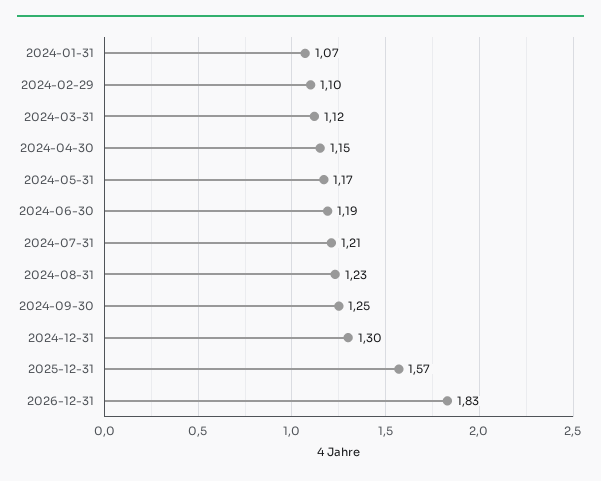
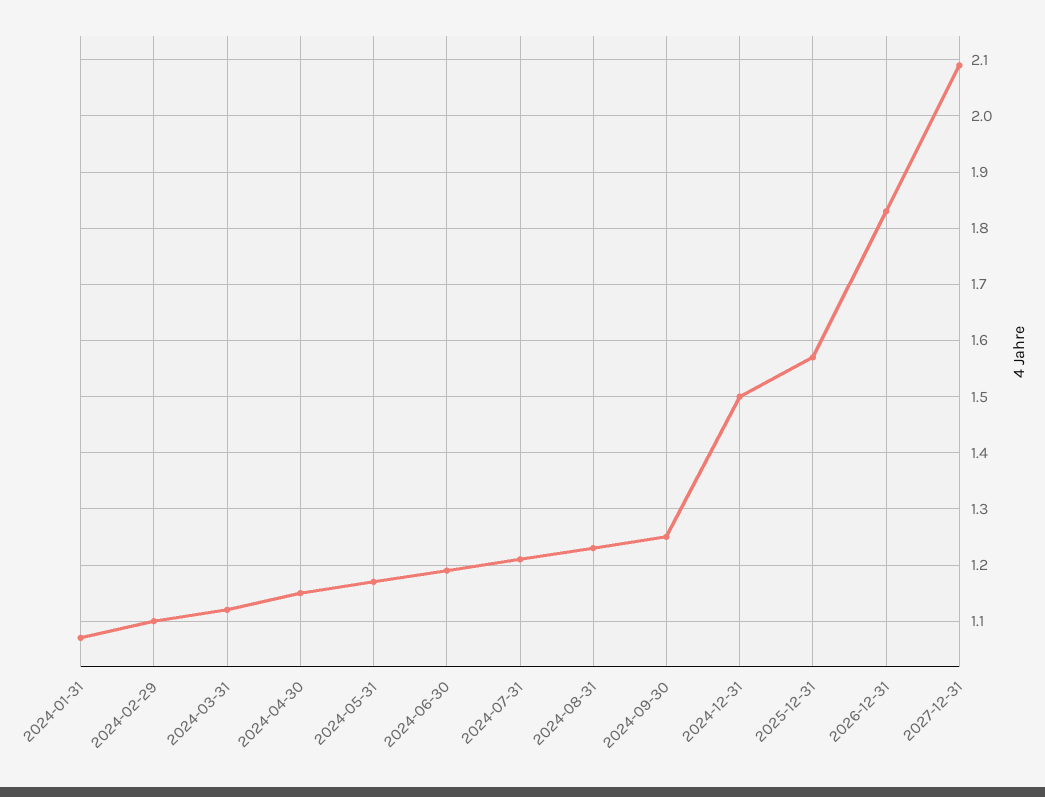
2024-12-31: 1.3 -> 1.5
2027-12-31: none -> 2.1

